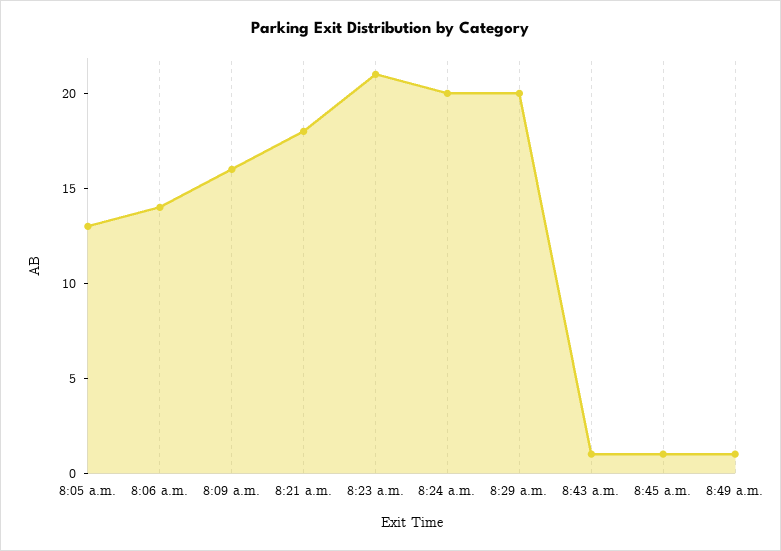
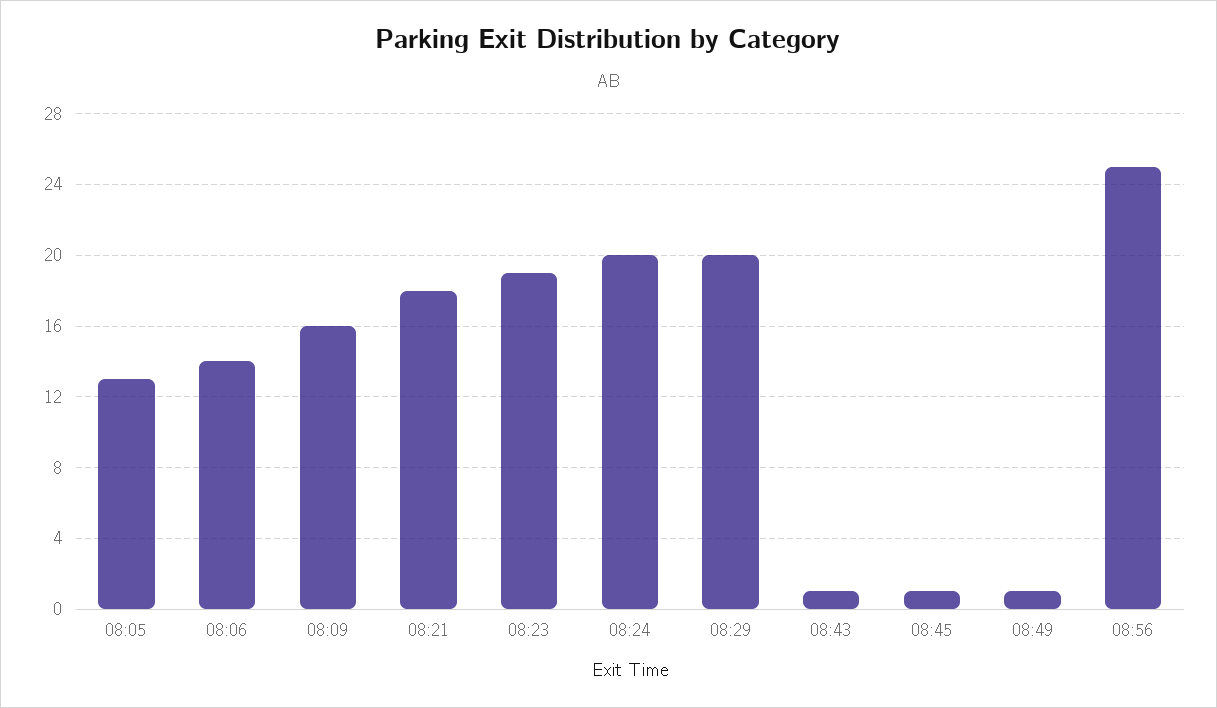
8:23 a.m.: 21 -> 19
08:56: none -> 25

